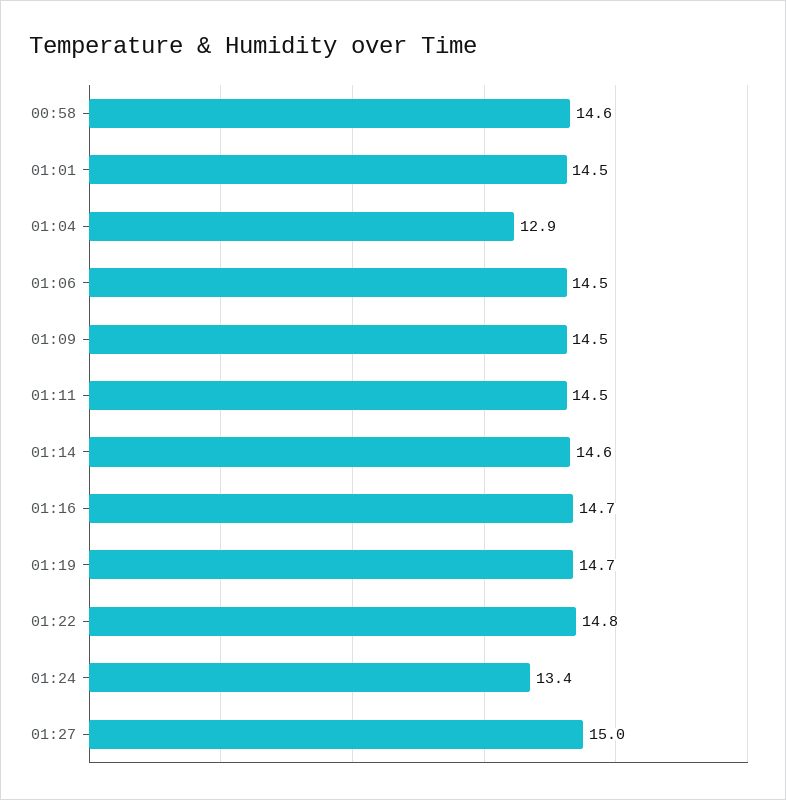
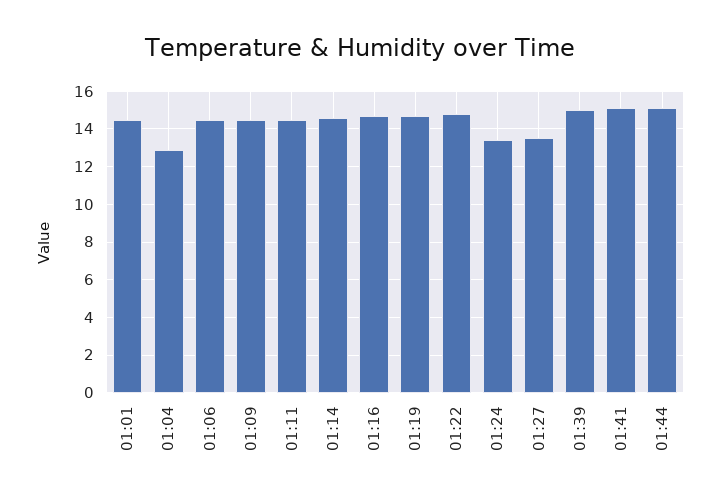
00:58: 14.6 -> none
01:27: 15 -> 13.5
01:39: none -> 15
01:41: none -> 15
01:44: none -> 15

